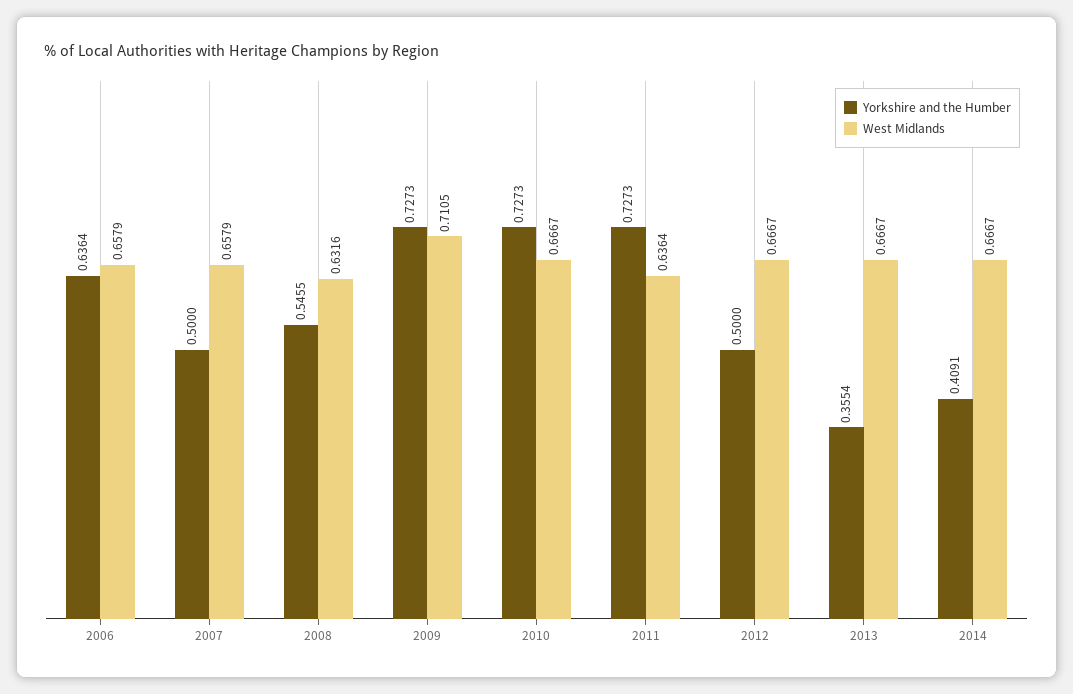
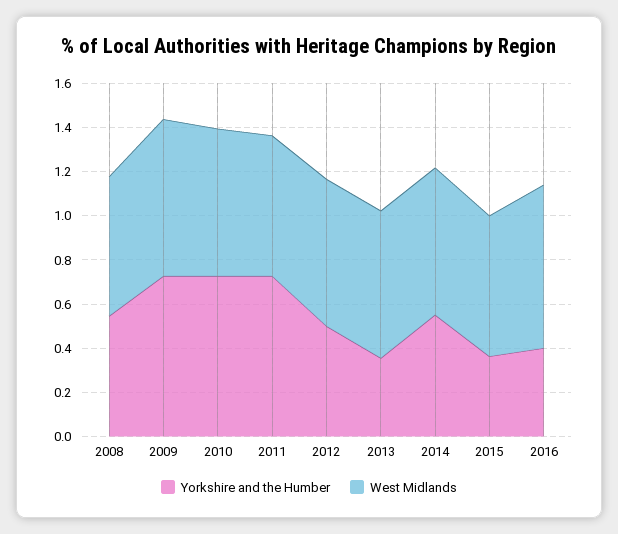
Yorkshire and the Humber, 2006: 0.6364 -> none
West Midlands, 2006: 0.6579 -> none
Yorkshire and the Humber, 2007: 0.5 -> none
West Midlands, 2007: 0.6579 -> none
Yorkshire and the Humber, 2014: 0.4091 -> 0.55
Yorkshire and the Humber, 2015: none -> 0.35
West Midlands, 2015: none -> 0.65
Yorkshire and the Humber, 2016: none -> 0.4
West Midlands, 2016: none -> 0.75

